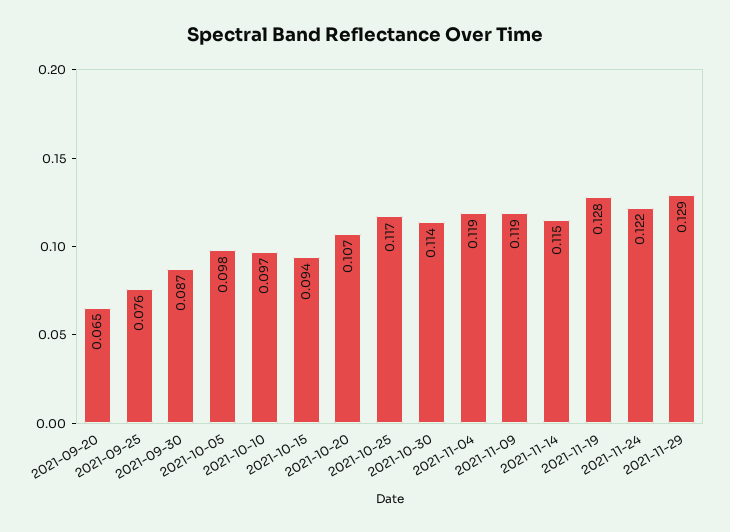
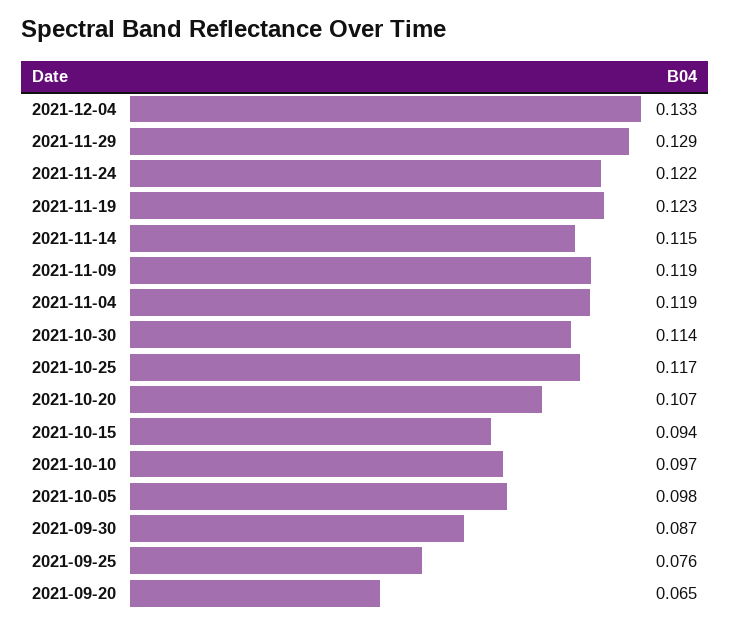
2021-11-19: 0.128 -> 0.123
2021-12-04: none -> 0.133

